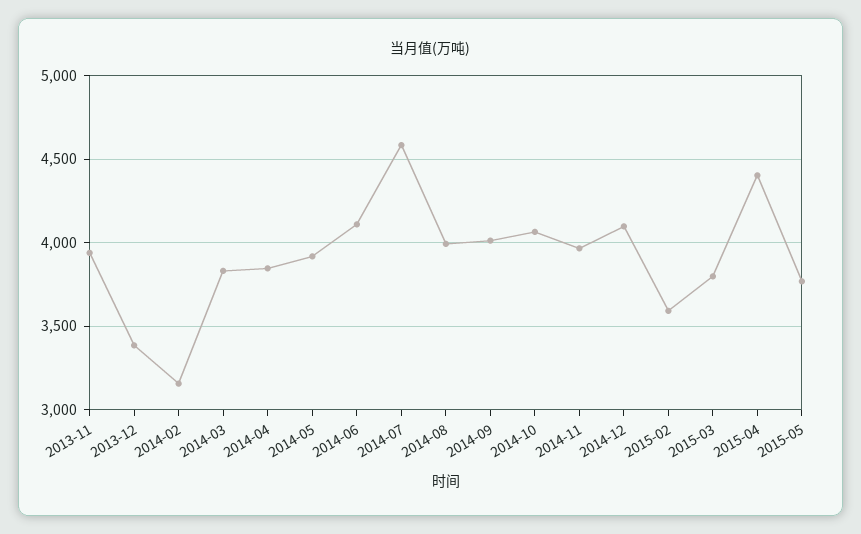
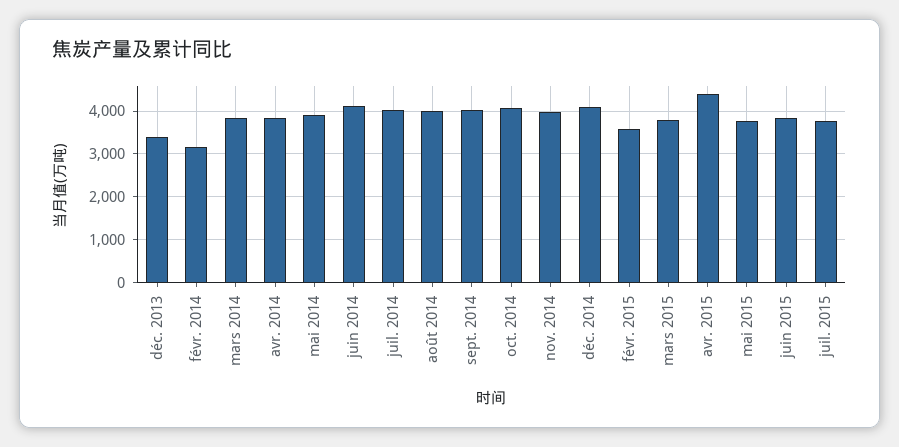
2013-11: 3950 -> none
2014-07: 4600 -> 4000
juin 2015: none -> 3800
juil. 2015: none -> 3800

